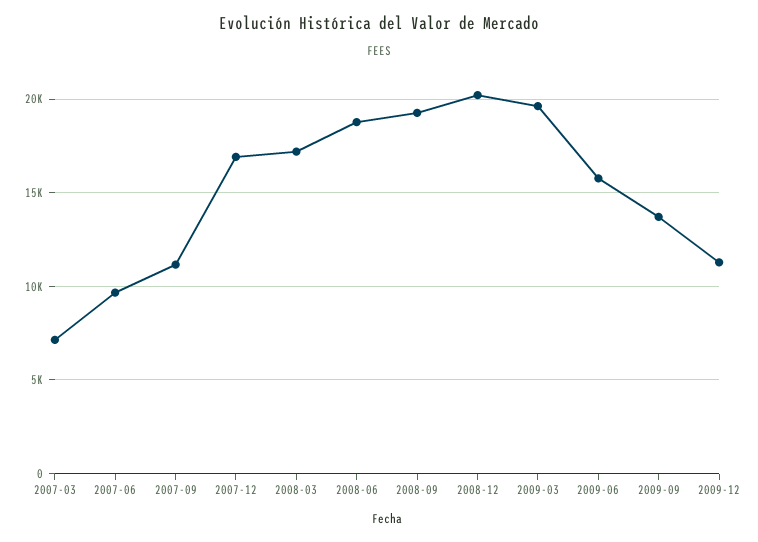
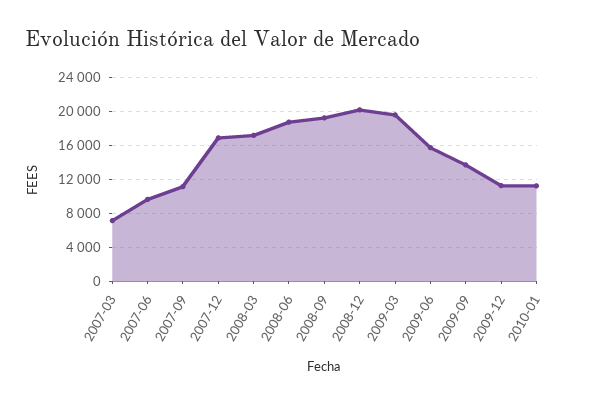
2010-01: none -> 11000

